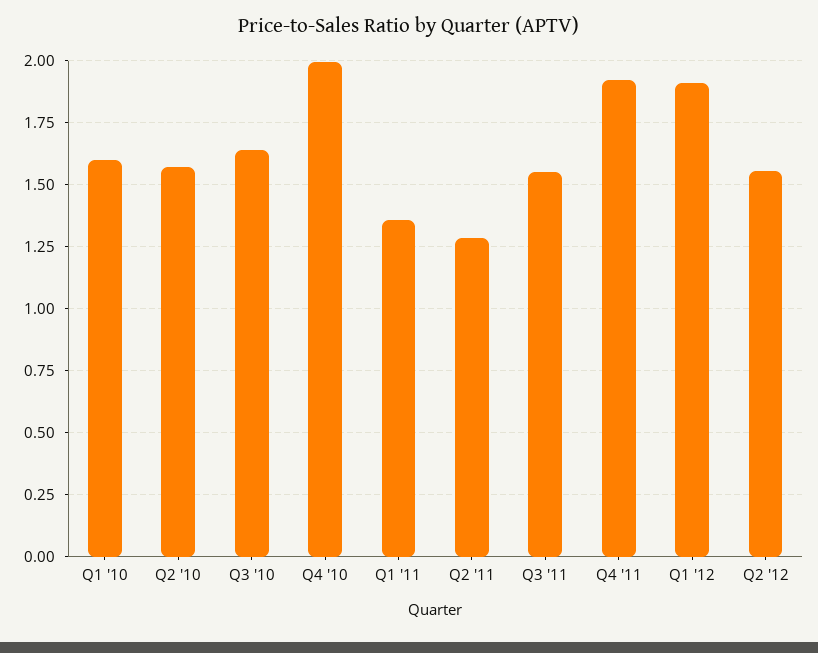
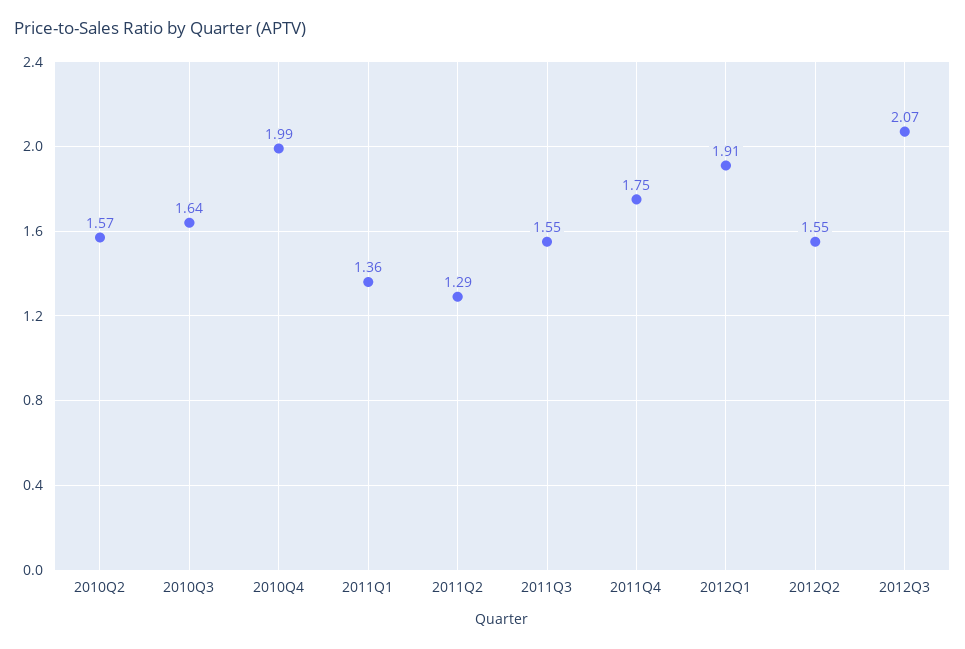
Q1 '10: 1.6 -> none
Q4 '11: 1.925 -> 1.75
2012Q3: none -> 2.07

